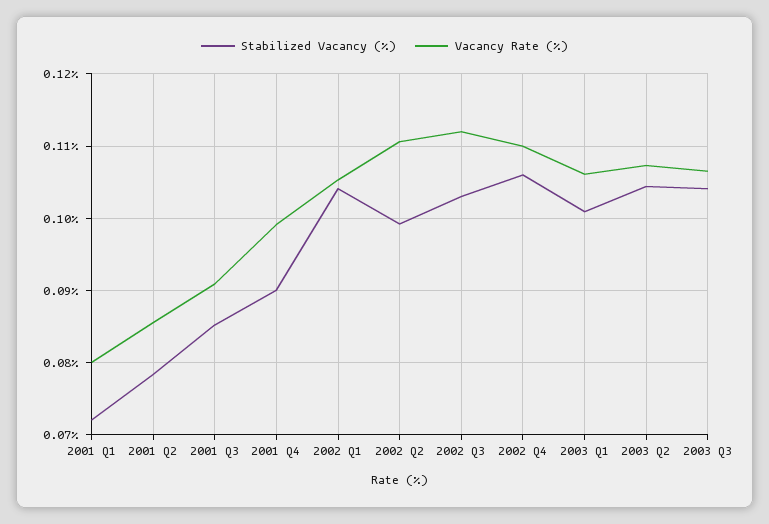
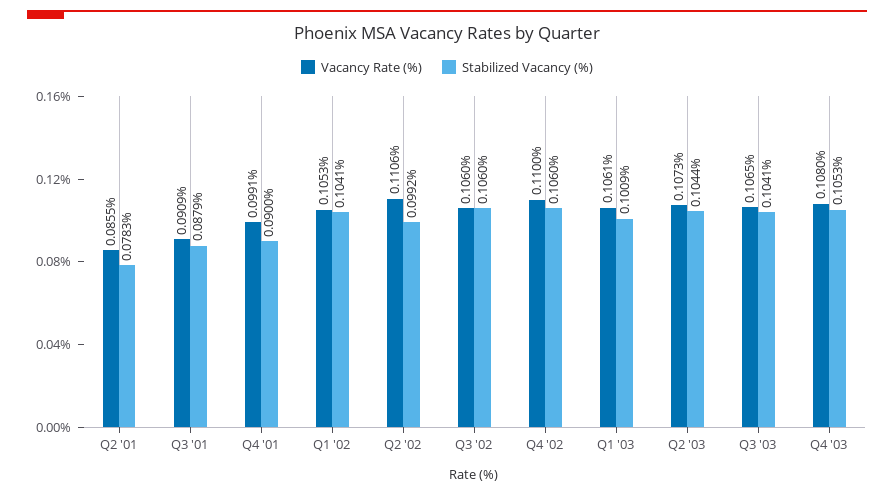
Stabilized Vacancy (%), 2001 Q1: 0.072 -> none
Vacancy Rate (%), 2001 Q1: 0.08 -> none
Stabilized Vacancy (%), 2001 Q3: 0.085 -> 0.0879
Stabilized Vacancy (%), 2002 Q3: 0.103 -> 0.106
Vacancy Rate (%), 2002 Q3: 0.112 -> 0.106
Vacancy Rate (%), Q4 '03: none -> 0.108
Stabilized Vacancy (%), Q4 '03: none -> 0.1053

